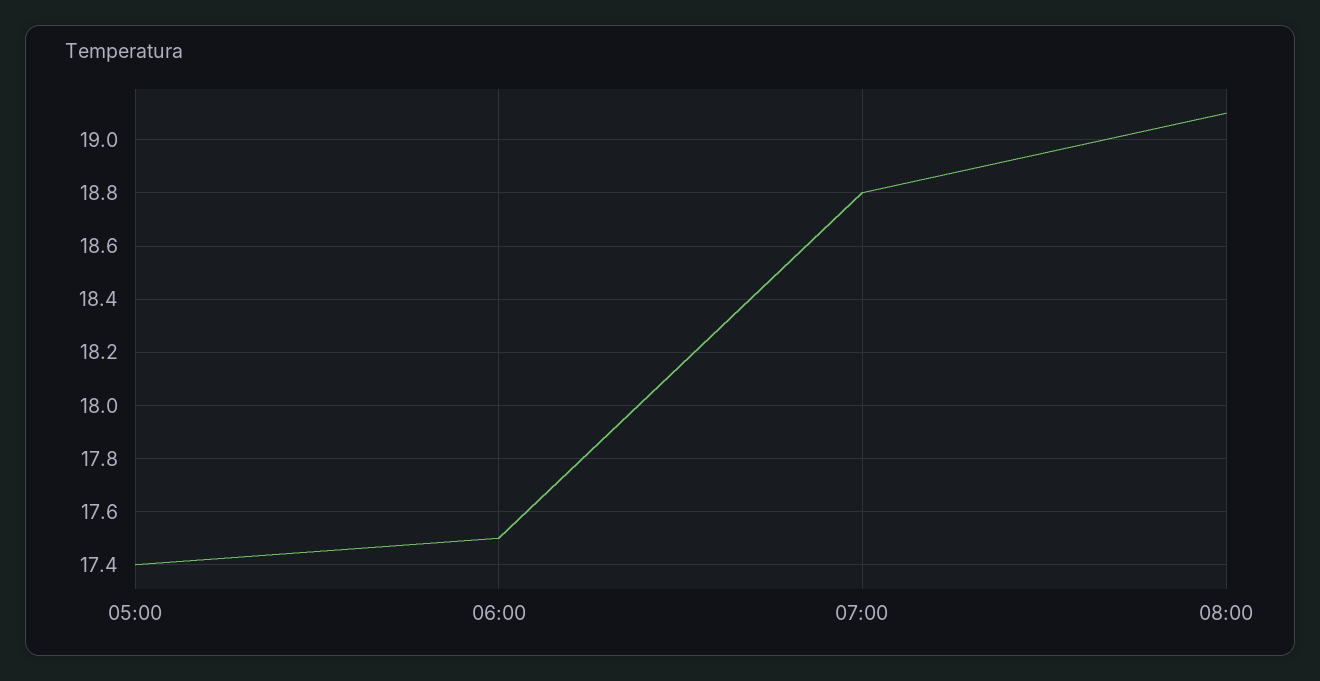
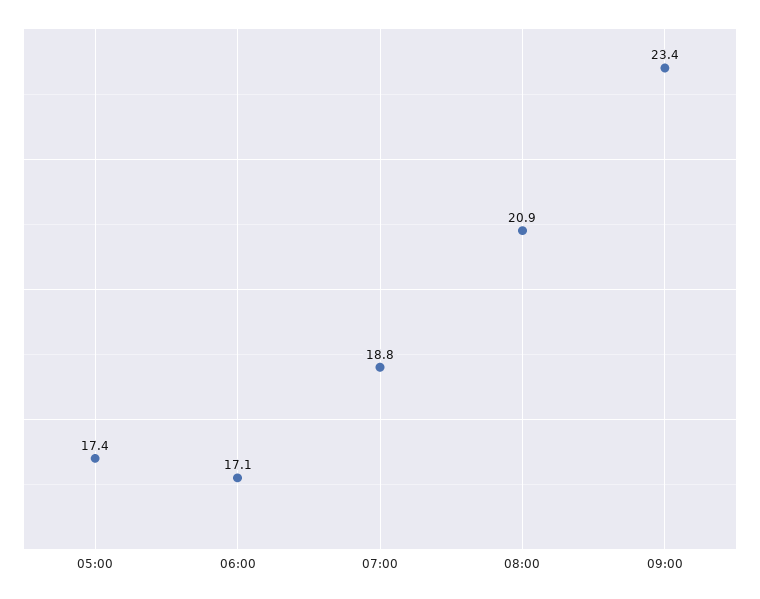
06:00: 17.5 -> 17.1
08:00: 19.1 -> 20.9
09:00: none -> 23.4

